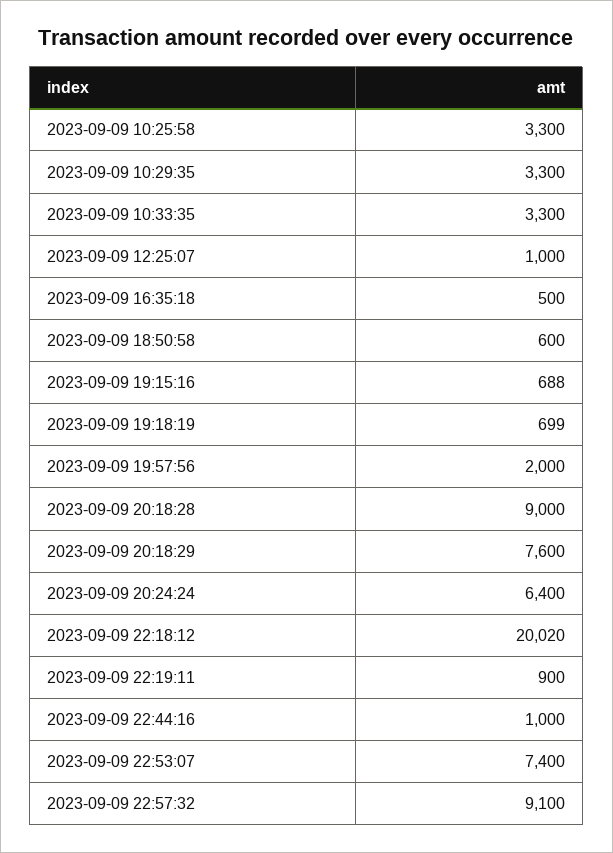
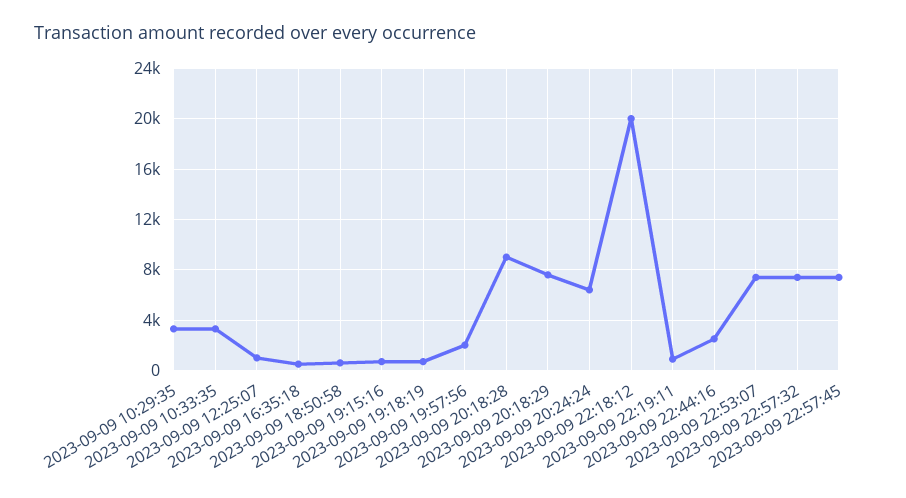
2023-09-09 10:25:58: 3300 -> none
2023-09-09 22:44:16: 1000 -> 2500
2023-09-09 22:57:32: 9100 -> 7500
2023-09-09 22:57:45: none -> 7500

